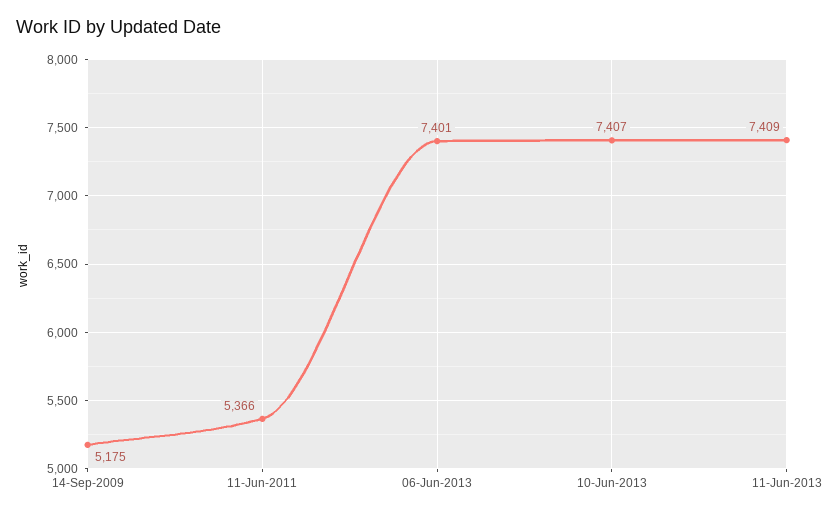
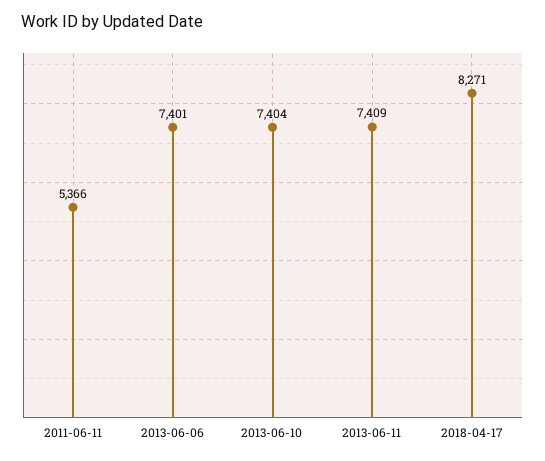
14-Sep-2009: 5175 -> none
10-Jun-2013: 7407 -> 7404
2018-04-17: none -> 8271

